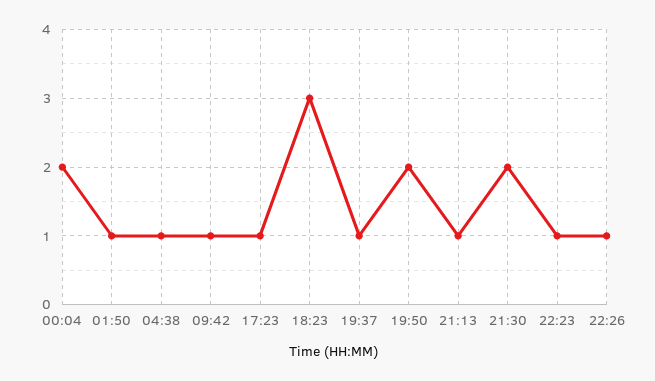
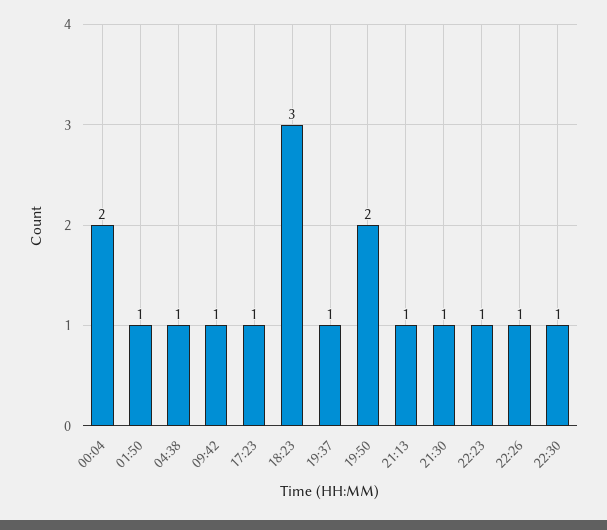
21:30: 2 -> 1
22:30: none -> 1

